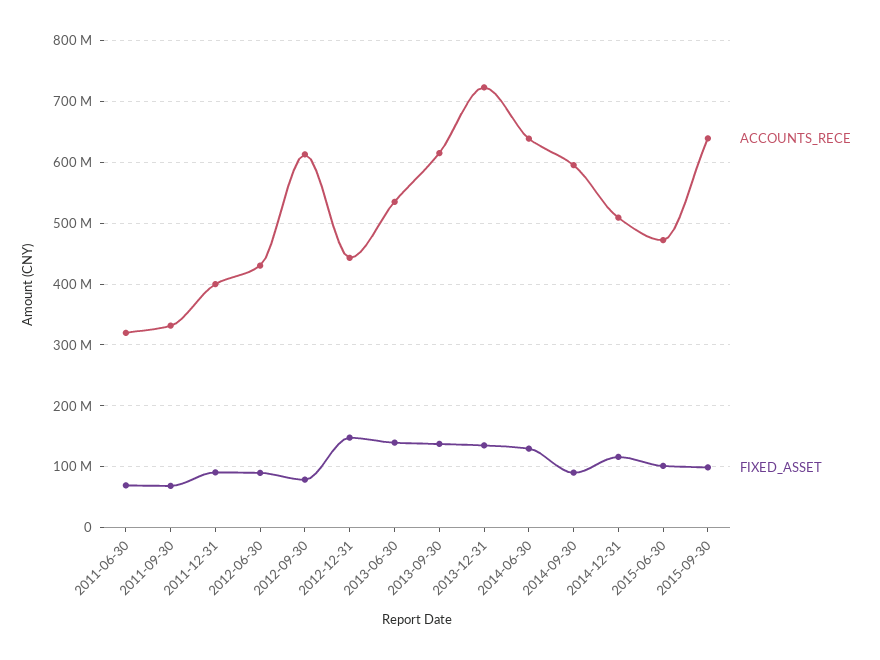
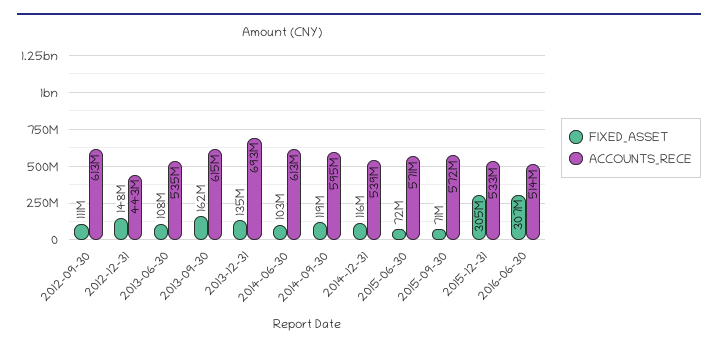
ACCOUNTS_RECE, 2011-06-30: 320000000 -> none
FIXED_ASSET, 2011-06-30: 70000000 -> none
ACCOUNTS_RECE, 2011-09-30: 330000000 -> none
FIXED_ASSET, 2011-09-30: 70000000 -> none
ACCOUNTS_RECE, 2011-12-31: 400000000 -> none
FIXED_ASSET, 2011-12-31: 90000000 -> none
ACCOUNTS_RECE, 2012-06-30: 430000000 -> none
FIXED_ASSET, 2012-06-30: 90000000 -> none
FIXED_ASSET, 2012-09-30: 80000000 -> 111000000
FIXED_ASSET, 2013-06-30: 140000000 -> 108000000
FIXED_ASSET, 2013-09-30: 140000000 -> 162000000
ACCOUNTS_RECE, 2013-12-31: 720000000 -> 693000000
ACCOUNTS_RECE, 2014-06-30: 640000000 -> 613000000
FIXED_ASSET, 2014-06-30: 130000000 -> 103000000
FIXED_ASSET, 2014-09-30: 90000000 -> 119000000
ACCOUNTS_RECE, 2014-12-31: 510000000 -> 539000000
ACCOUNTS_RECE, 2015-06-30: 470000000 -> 571000000
FIXED_ASSET, 2015-06-30: 100000000 -> 72000000
ACCOUNTS_RECE, 2015-09-30: 640000000 -> 572000000
FIXED_ASSET, 2015-09-30: 100000000 -> 71000000
FIXED_ASSET, 2015-12-31: none -> 305000000
ACCOUNTS_RECE, 2015-12-31: none -> 533000000
FIXED_ASSET, 2016-06-30: none -> 307000000
ACCOUNTS_RECE, 2016-06-30: none -> 514000000

